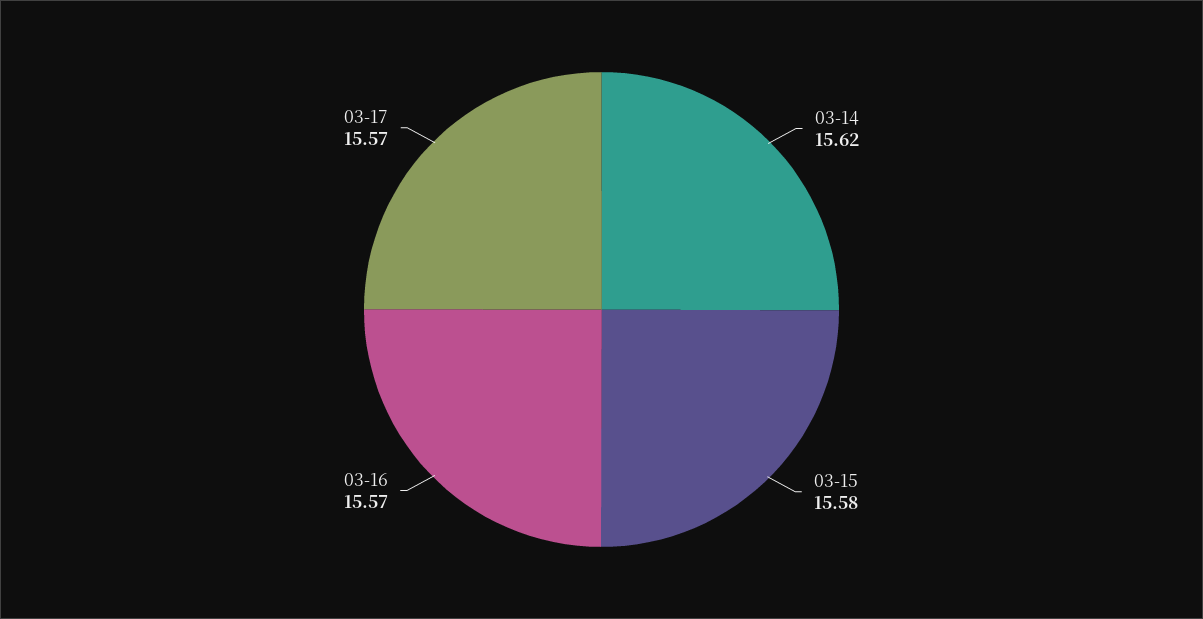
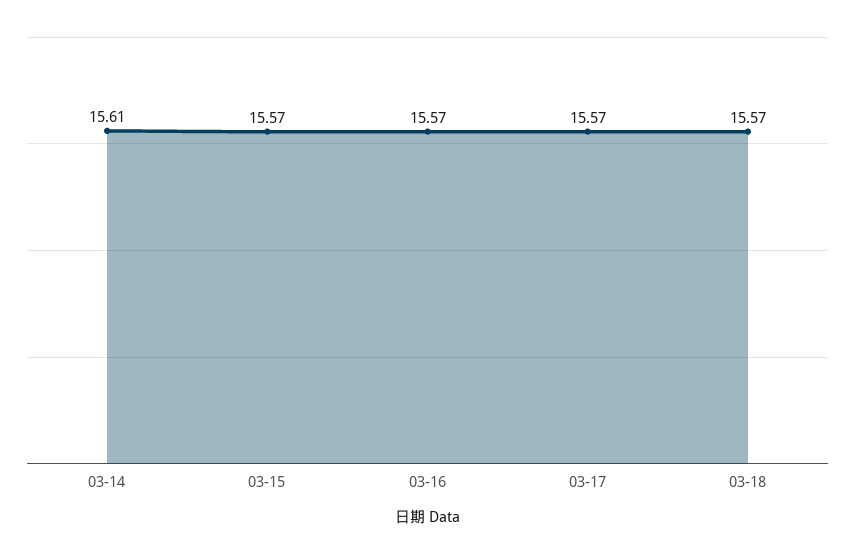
03-14: 15.62 -> 15.61
03-15: 15.58 -> 15.57
03-18: none -> 15.57

